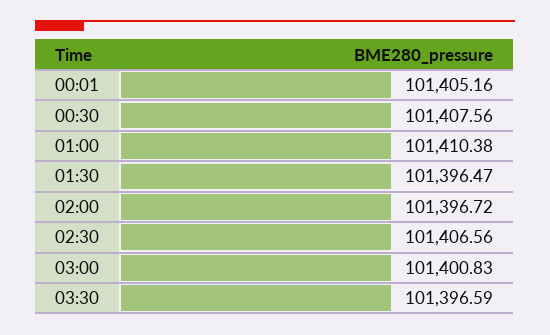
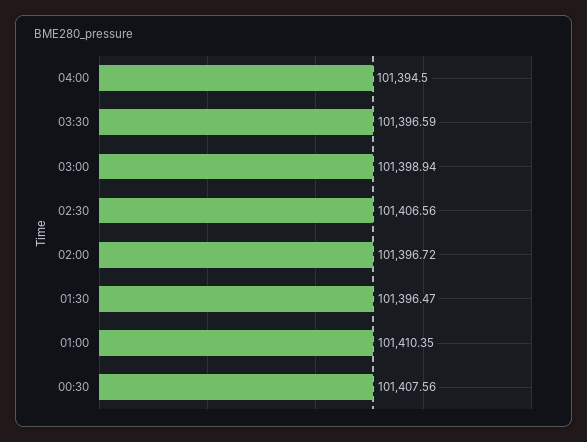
00:01: 101405.16 -> none
01:00: 101410.38 -> 101410.35
03:00: 101400.83 -> 101398.94
04:00: none -> 101394.5

